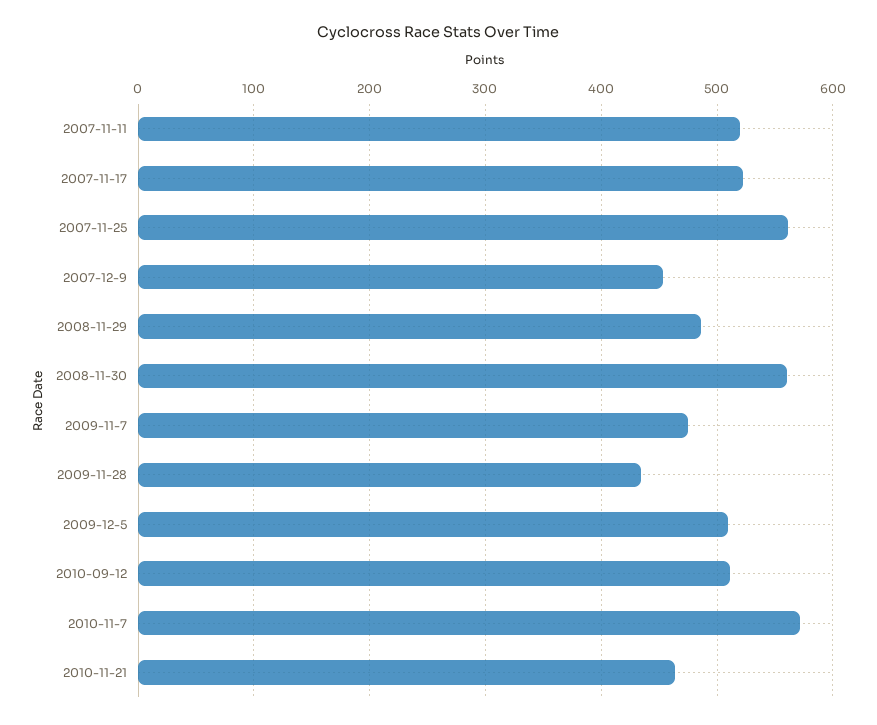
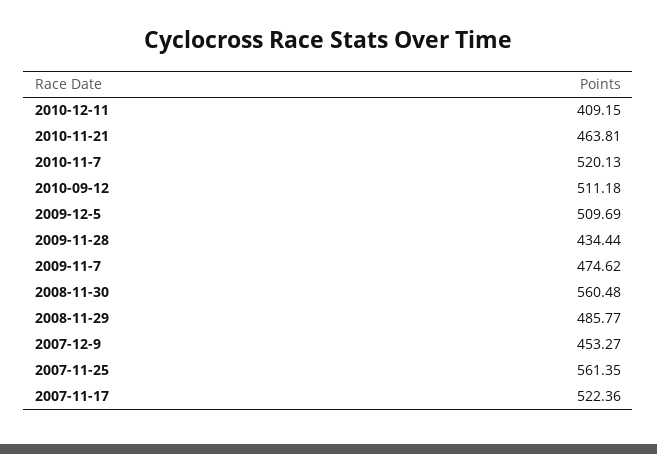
2007-11-11: 520 -> none
2010-11-7: 570 -> 520.13
2010-12-11: none -> 409.15

